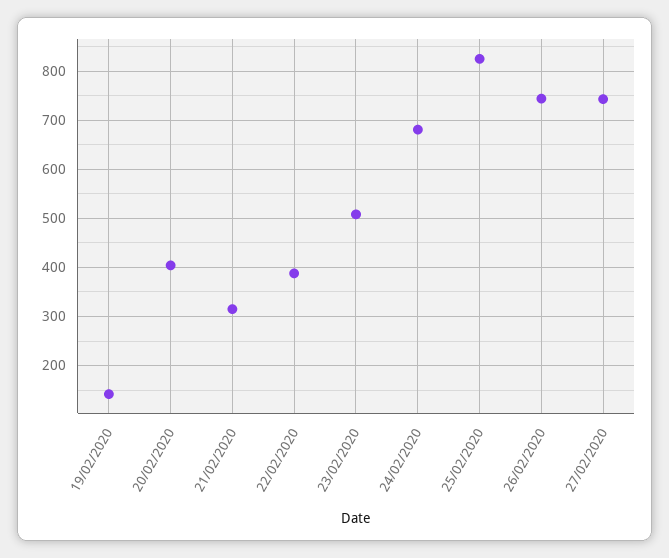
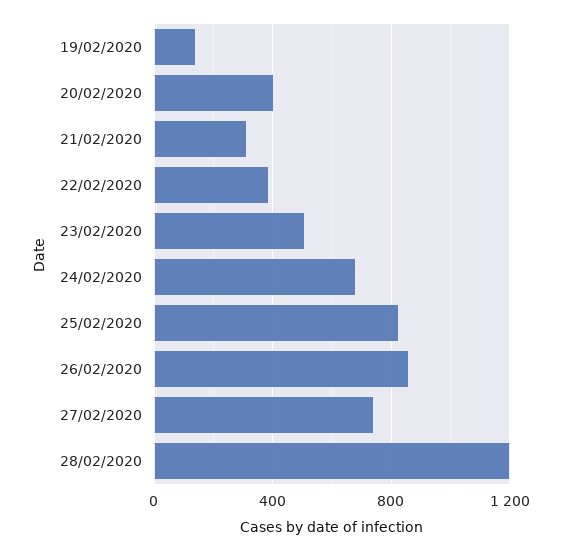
26/02/2020: 740 -> 850
28/02/2020: none -> 1200

